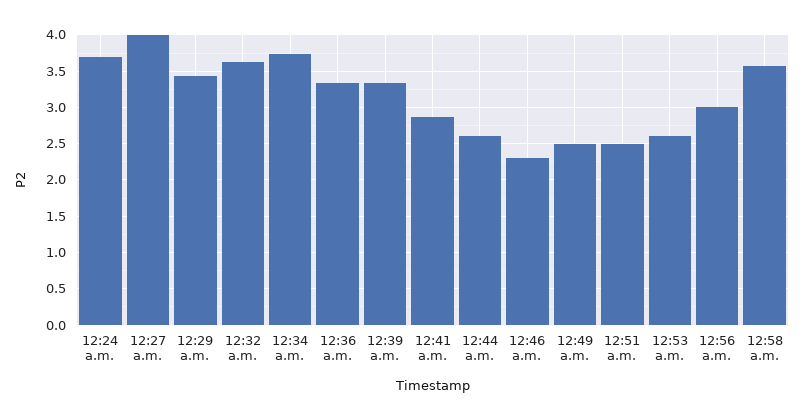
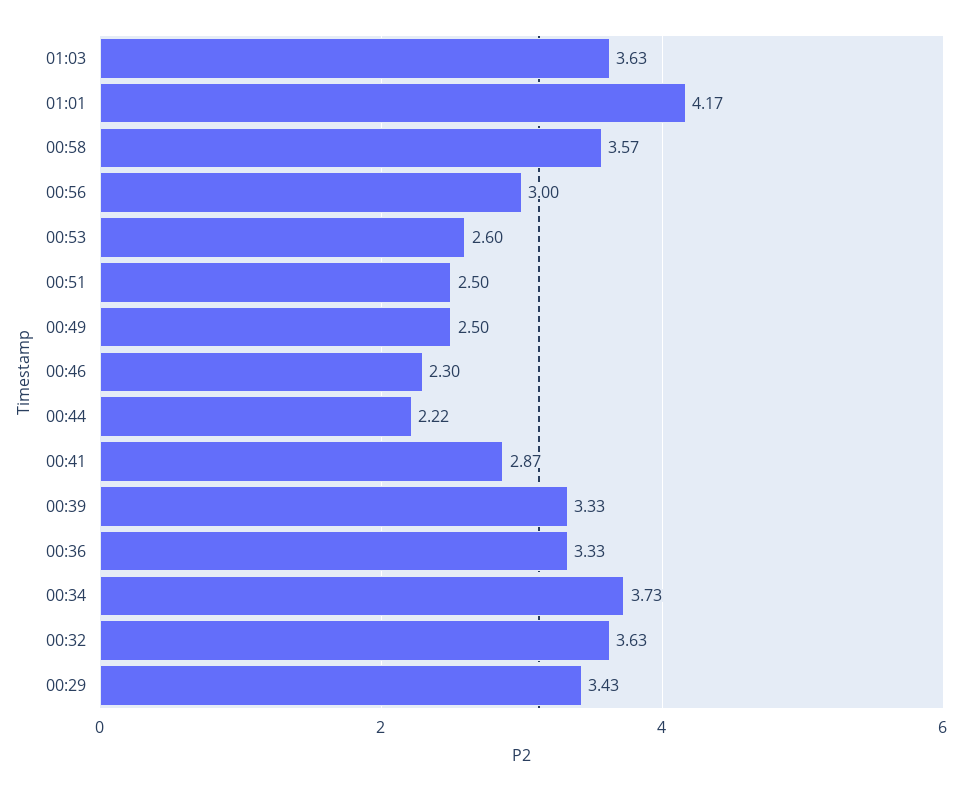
12:24 a.m.: 3.7 -> none
12:27 a.m.: 4 -> none
12:44 a.m.: 2.6 -> 2.22
01:03: none -> 3.63
01:01: none -> 4.17

